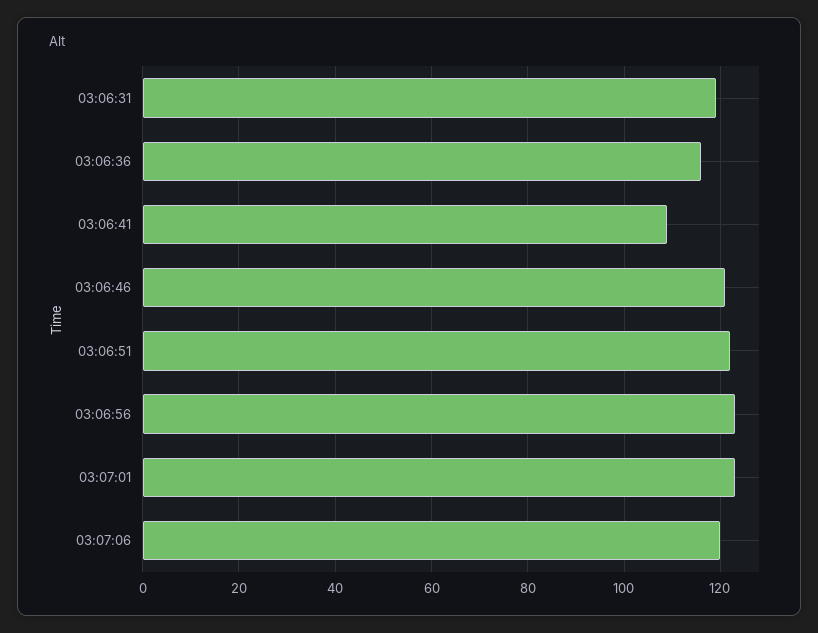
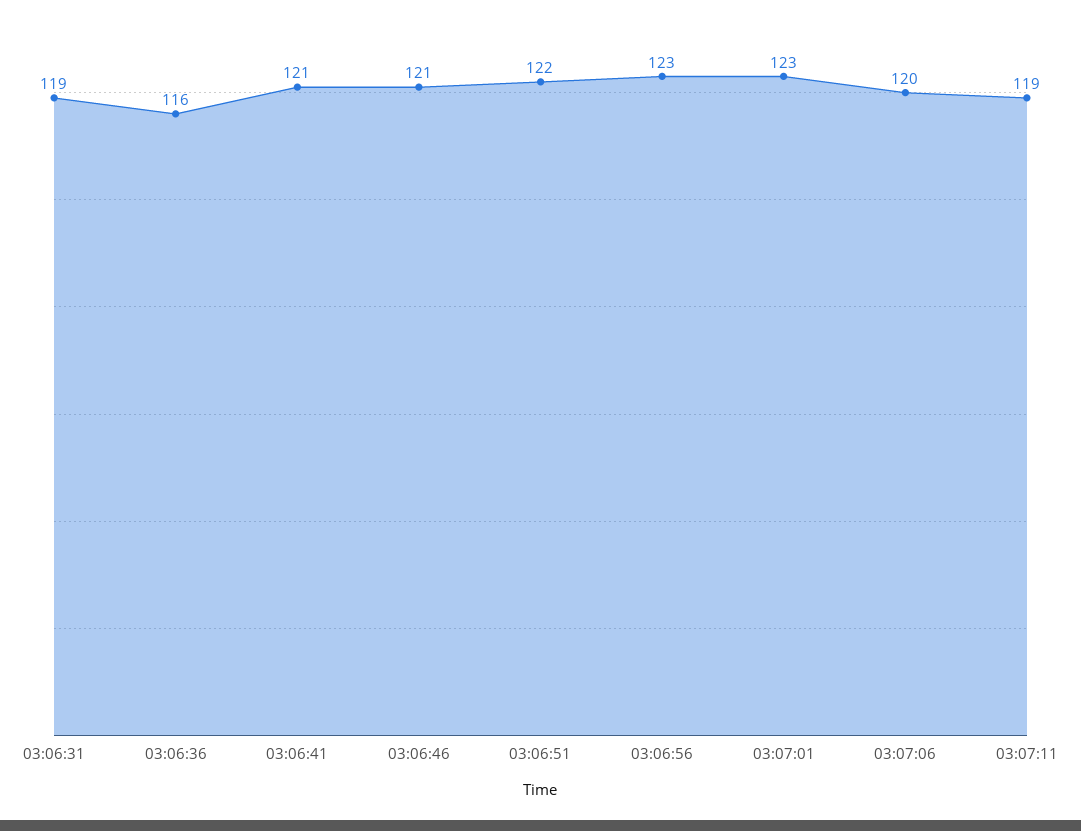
03:06:41: 110 -> 121
03:07:11: none -> 119

